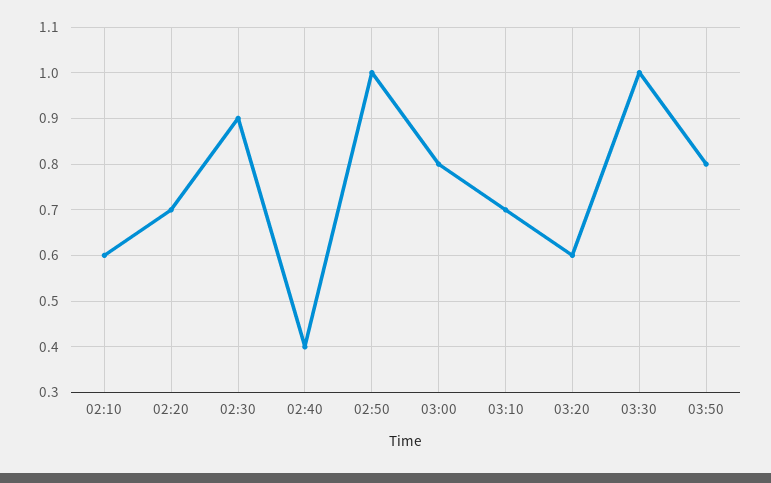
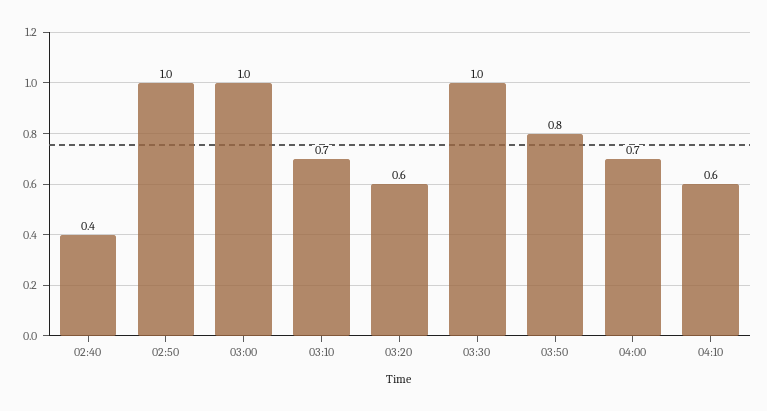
02:10: 0.6 -> none
02:20: 0.7 -> none
02:30: 0.9 -> none
03:00: 0.8 -> 1
04:00: none -> 0.7
04:10: none -> 0.6

